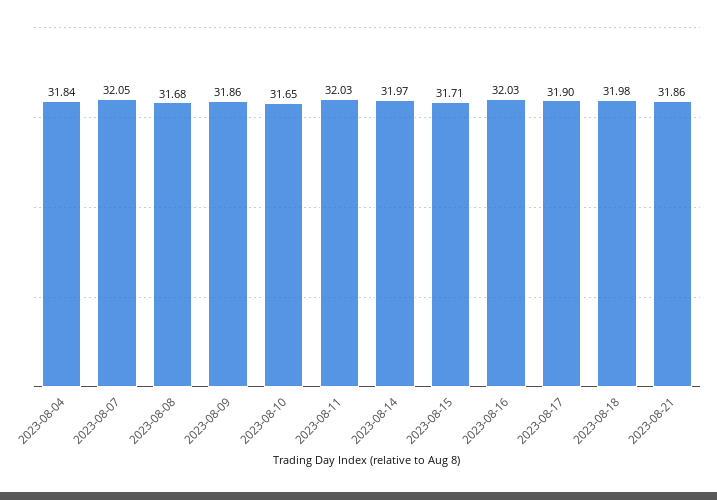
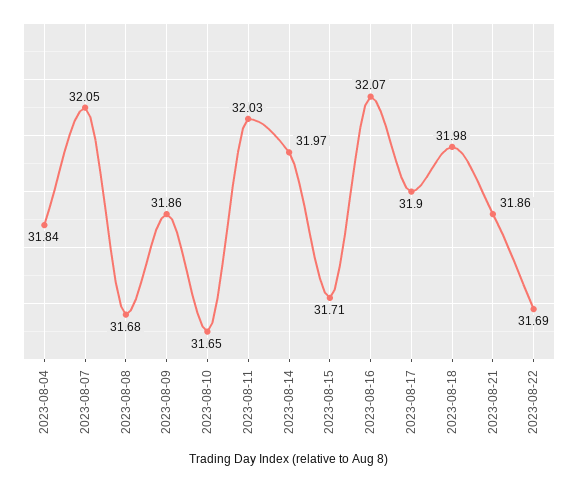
2023-08-16: 32.03 -> 32.07
2023-08-22: none -> 31.69

